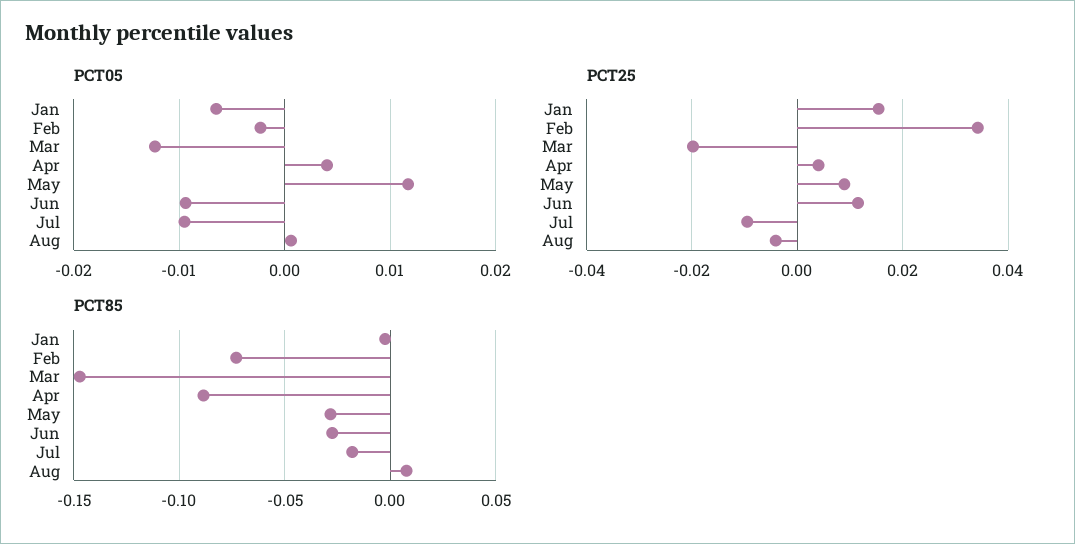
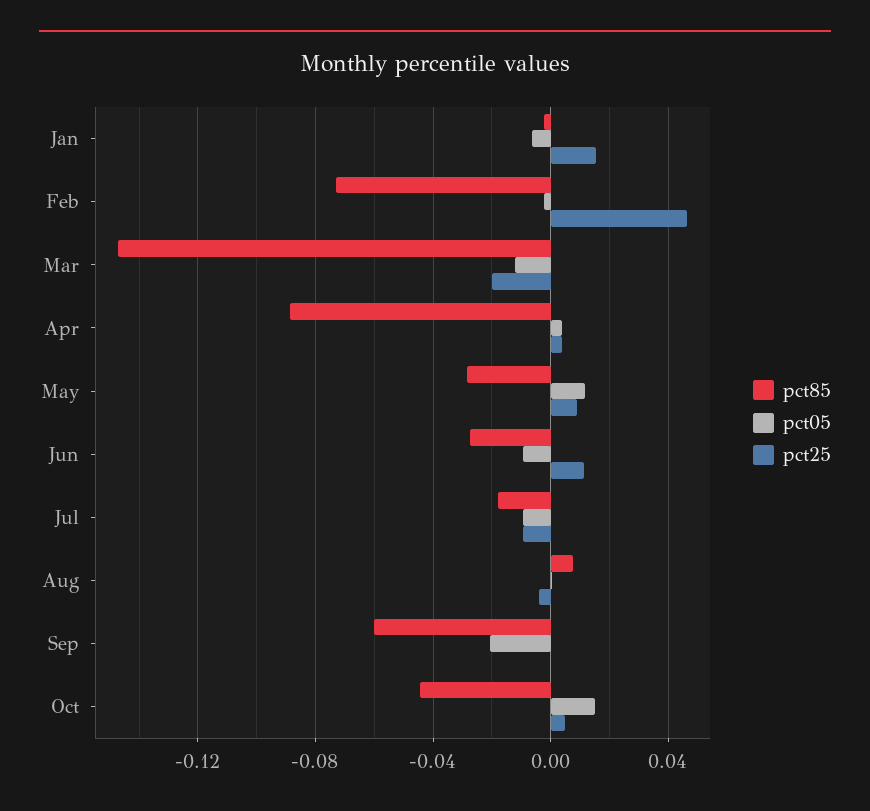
PCT25, Feb: 0.034 -> 0.045
PCT85, Sep: none -> -0.06
PCT05, Sep: none -> -0.02
PCT25, Sep: none -> 0
PCT85, Oct: none -> -0.045
PCT05, Oct: none -> 0.015
PCT25, Oct: none -> 0.005

